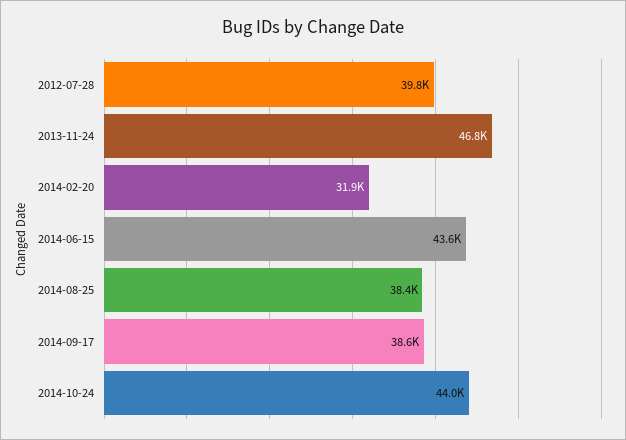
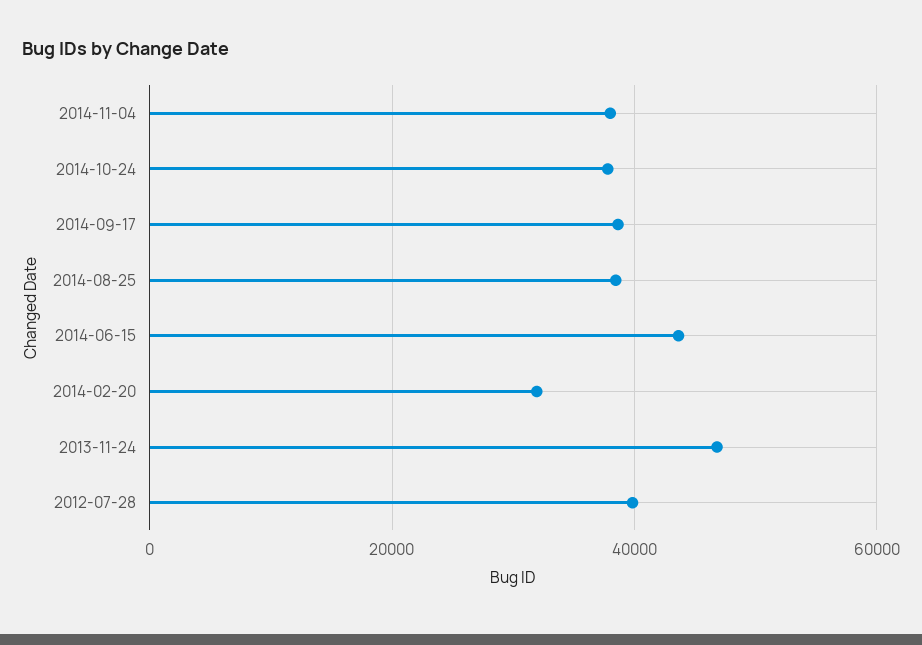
2014-10-24: 44000 -> 38000
2014-11-04: none -> 38000

